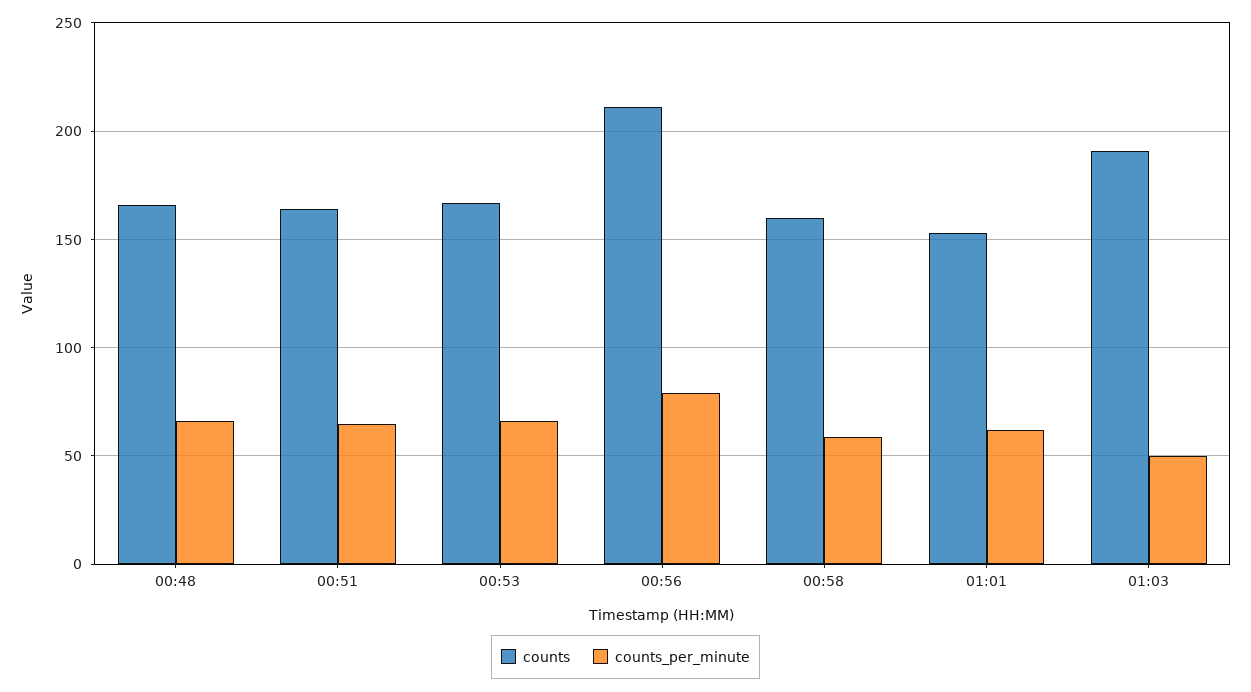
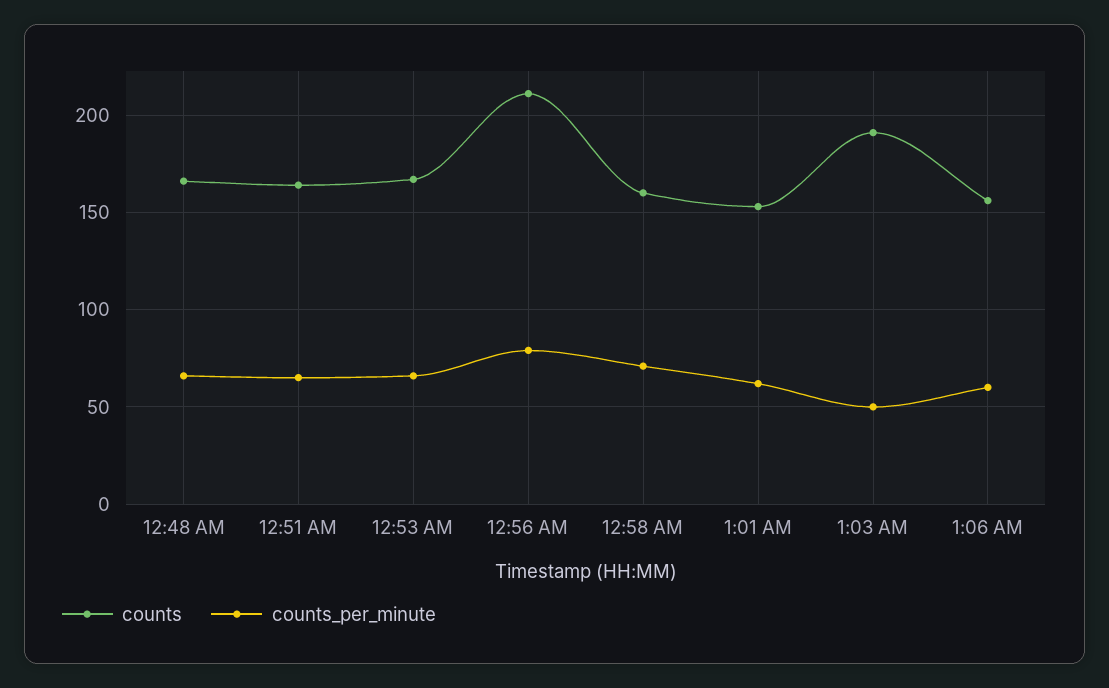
counts_per_minute, 00:58: 60 -> 70
counts, 1:06 AM: none -> 155
counts_per_minute, 1:06 AM: none -> 60

